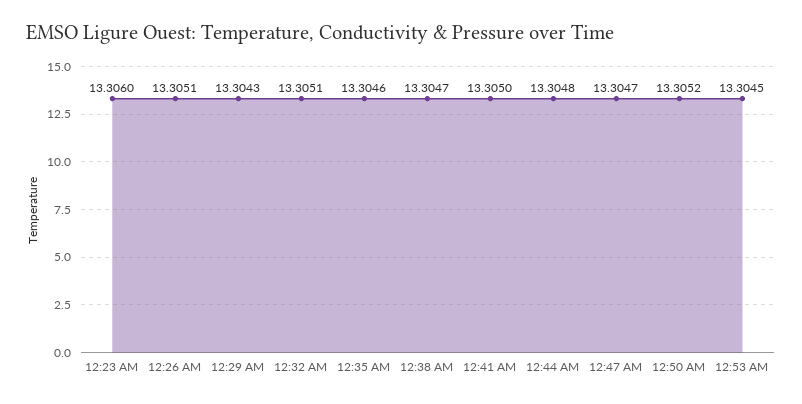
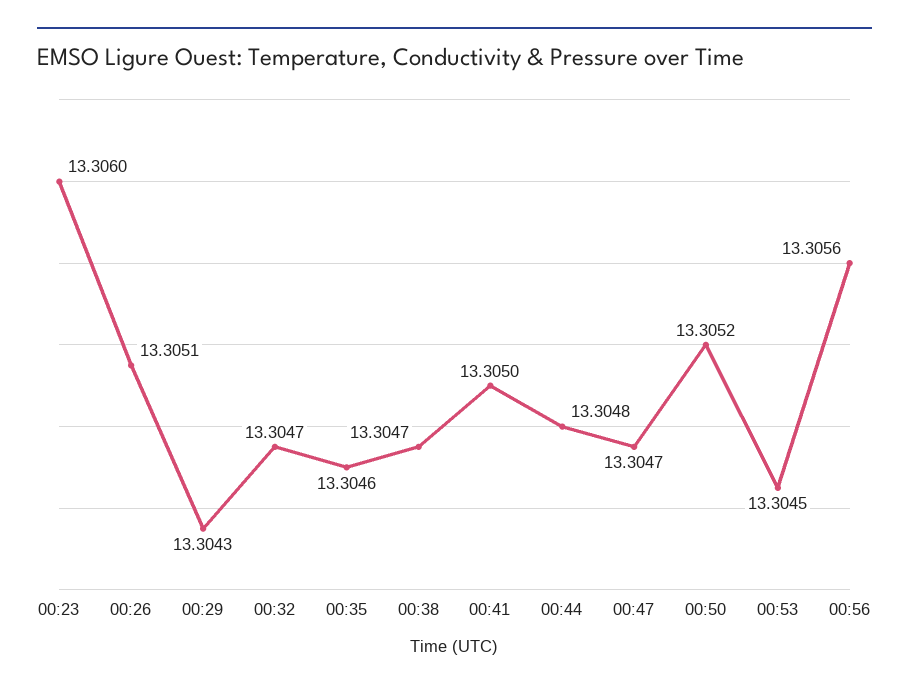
12:32 AM: 13.3051 -> 13.3047
00:56: none -> 13.3056

